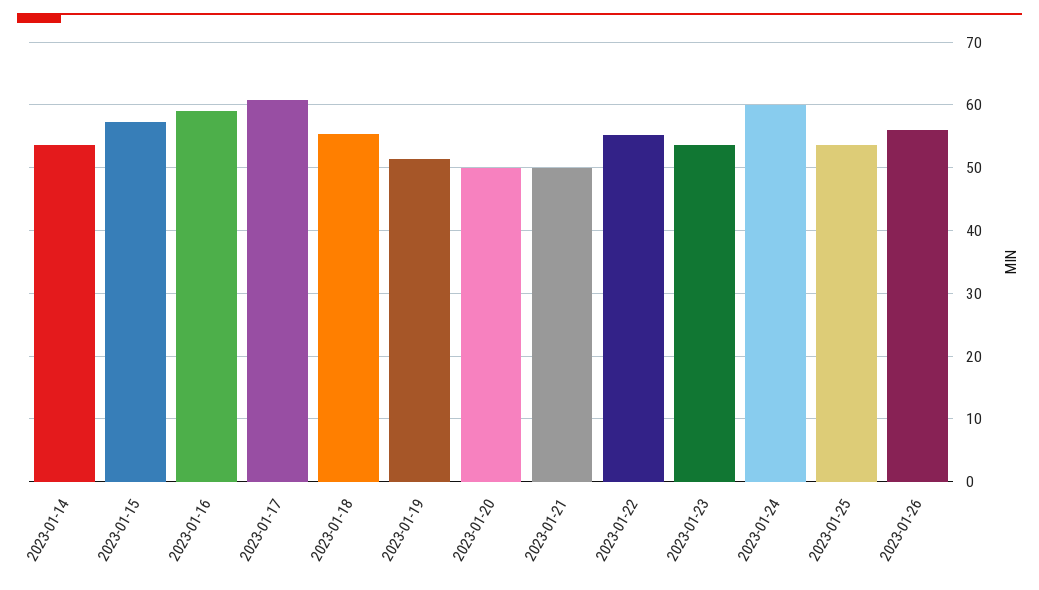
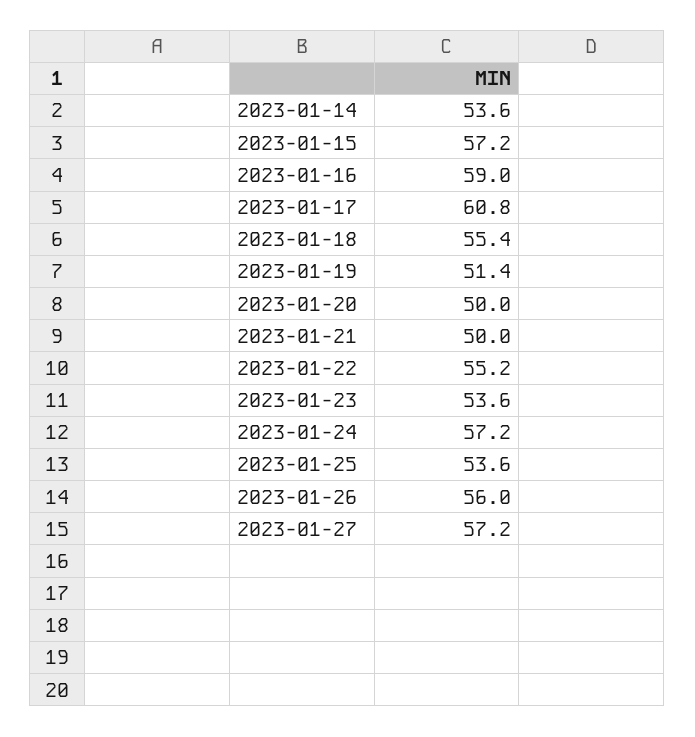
2023-01-24: 60 -> 57.2
2023-01-27: none -> 57.2

